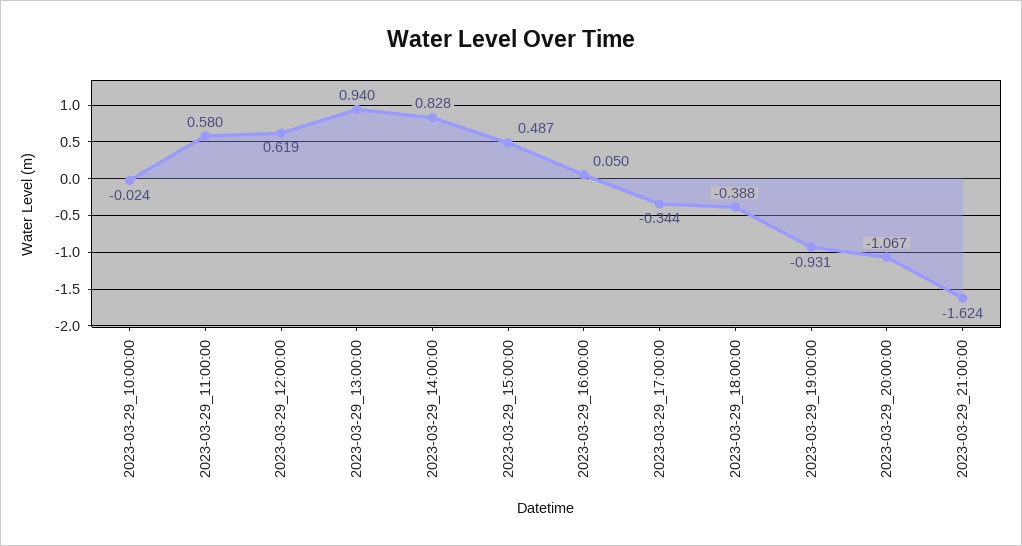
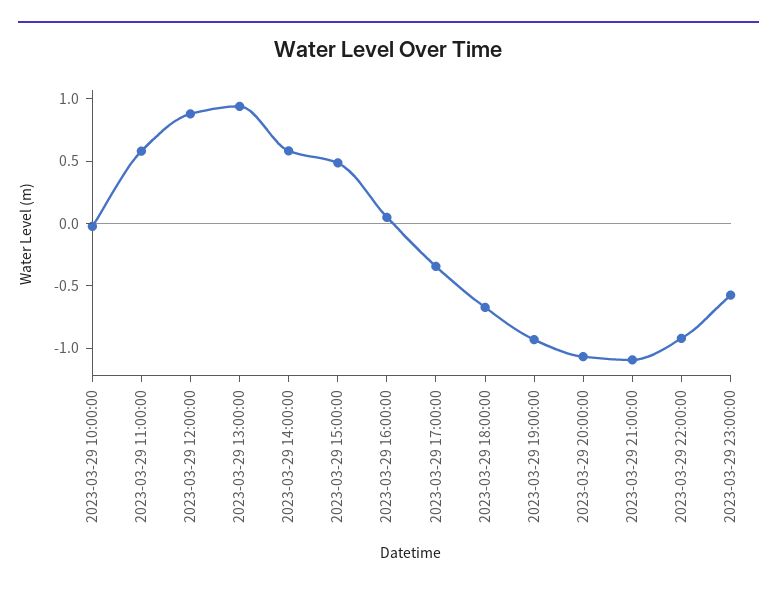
2023-03-29_12:00:00: 0.619 -> 0.9
2023-03-29_14:00:00: 0.828 -> 0.6
2023-03-29_18:00:00: -0.388 -> -0.7
2023-03-29_21:00:00: -1.624 -> -1.1
2023-03-29 22:00:00: none -> -0.9
2023-03-29 23:00:00: none -> -0.6

